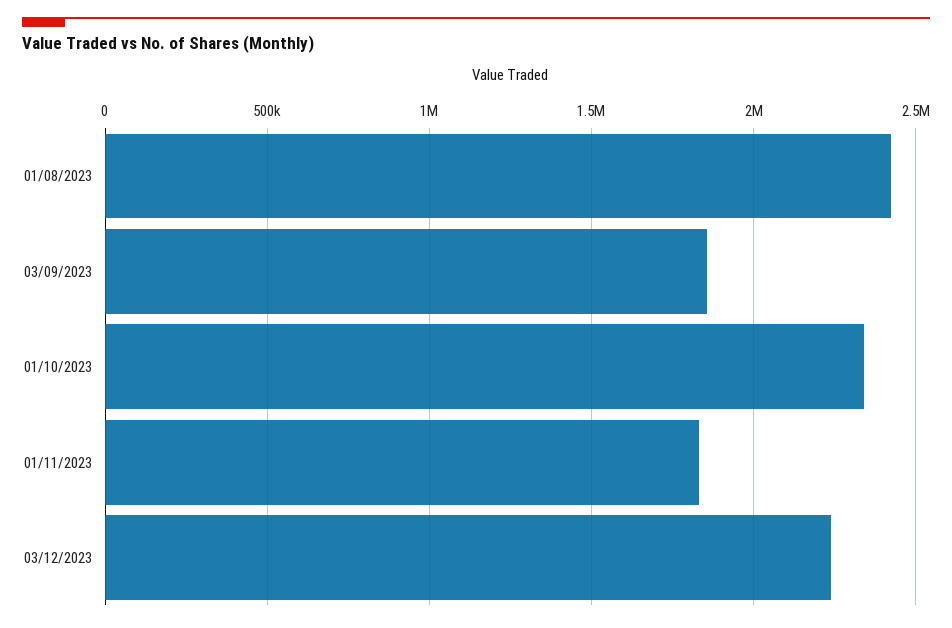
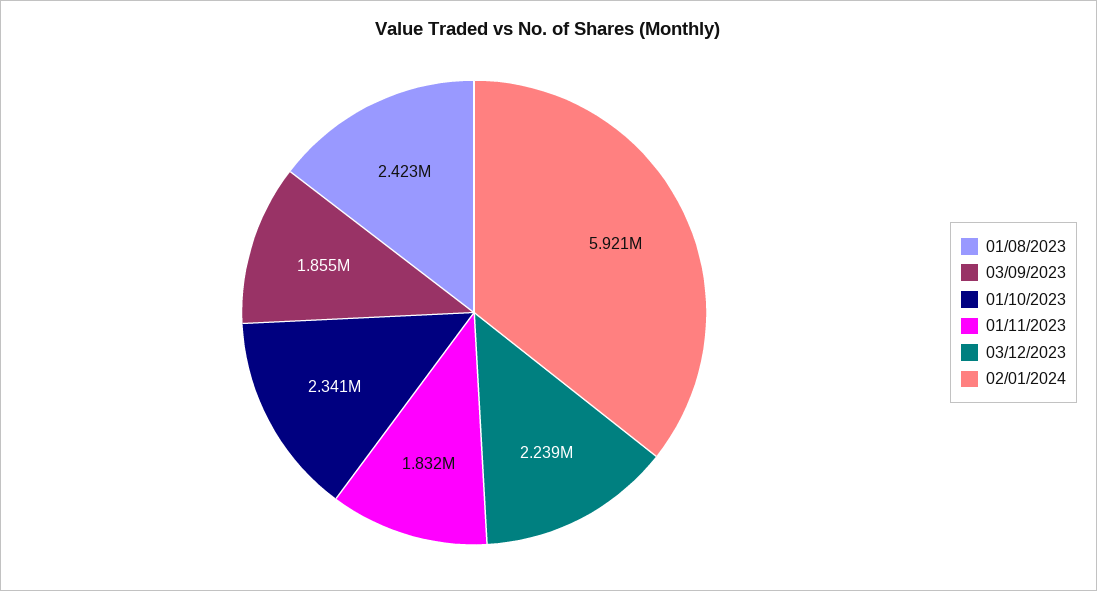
02/01/2024: none -> 5921000

